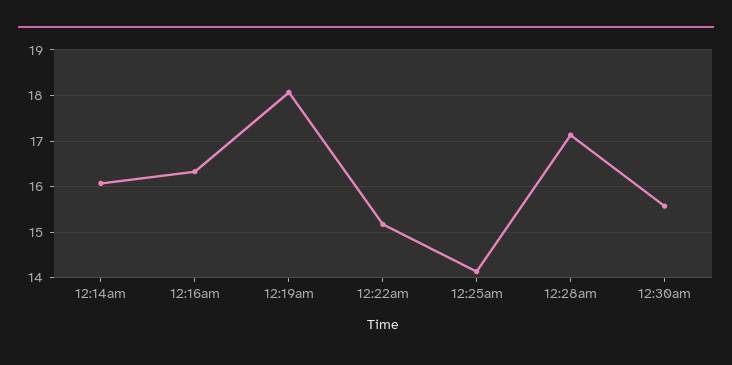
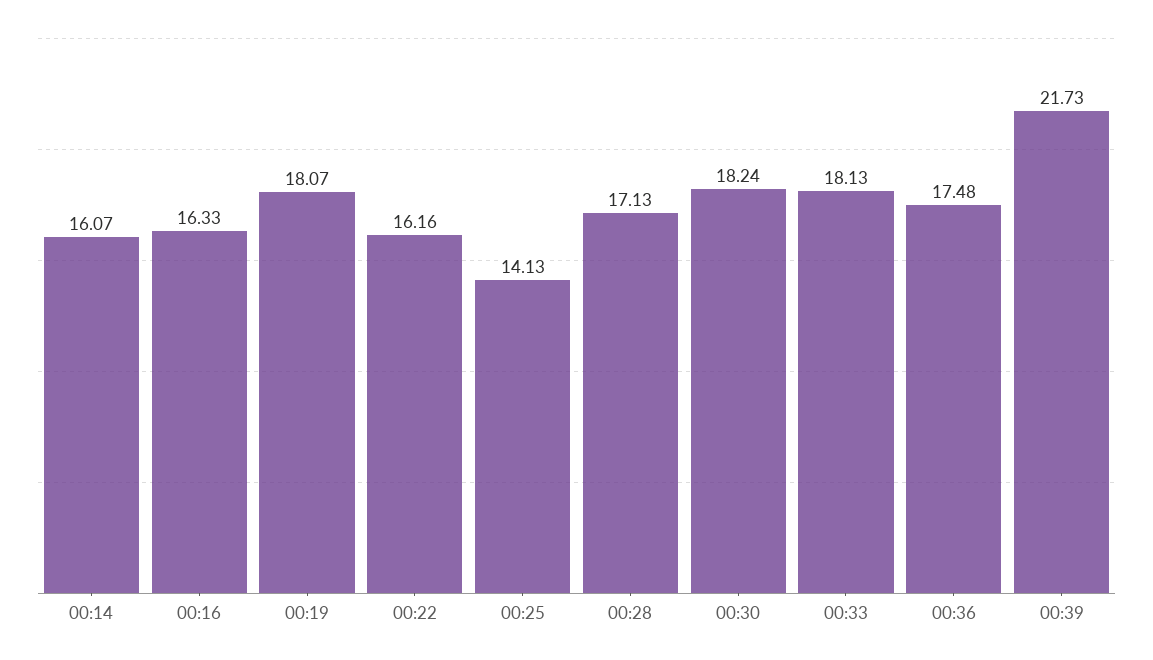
12:22am: 15.2 -> 16.16
12:30am: 15.6 -> 18.24
00:33: none -> 18.13
00:36: none -> 17.48
00:39: none -> 21.73

